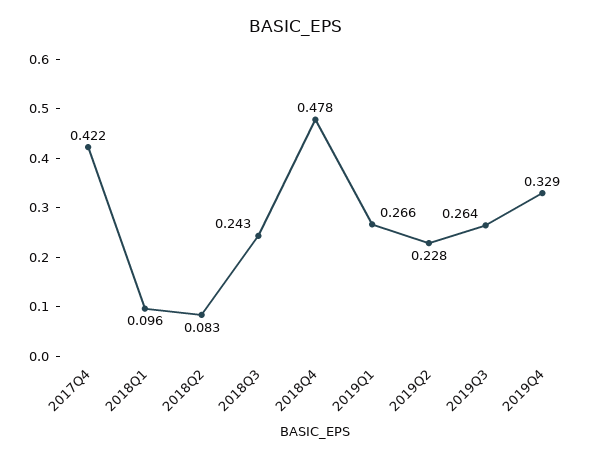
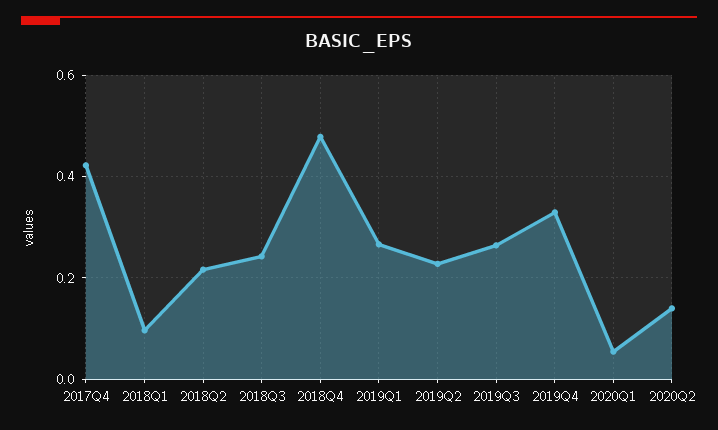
2018Q2: 0.083 -> 0.22
2020Q1: none -> 0.06
2020Q2: none -> 0.14

